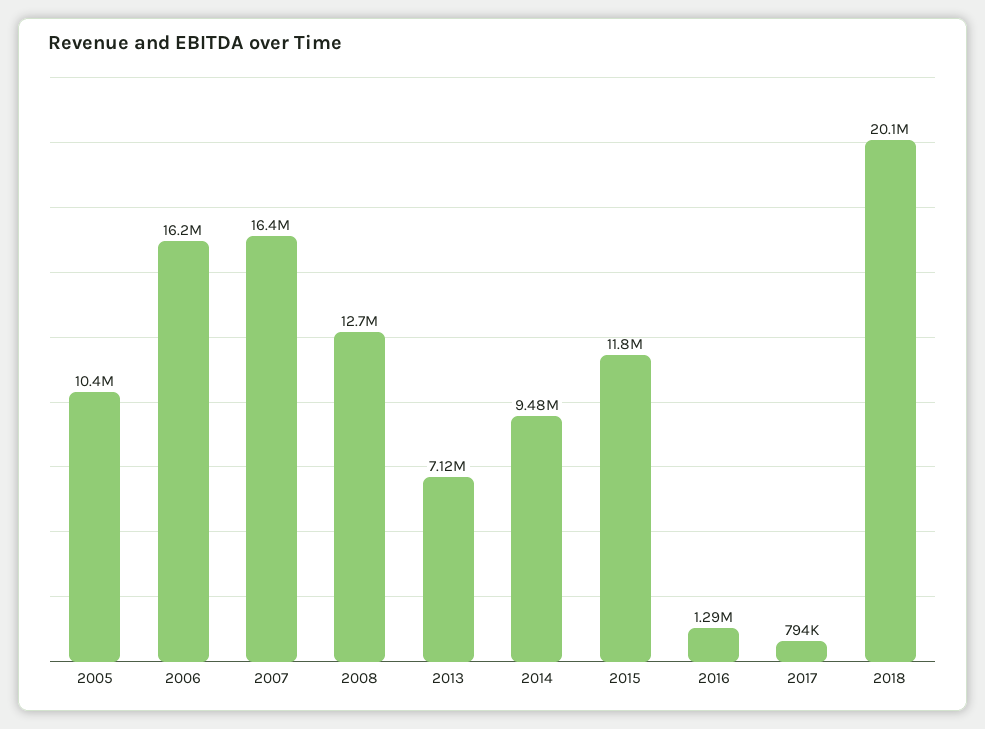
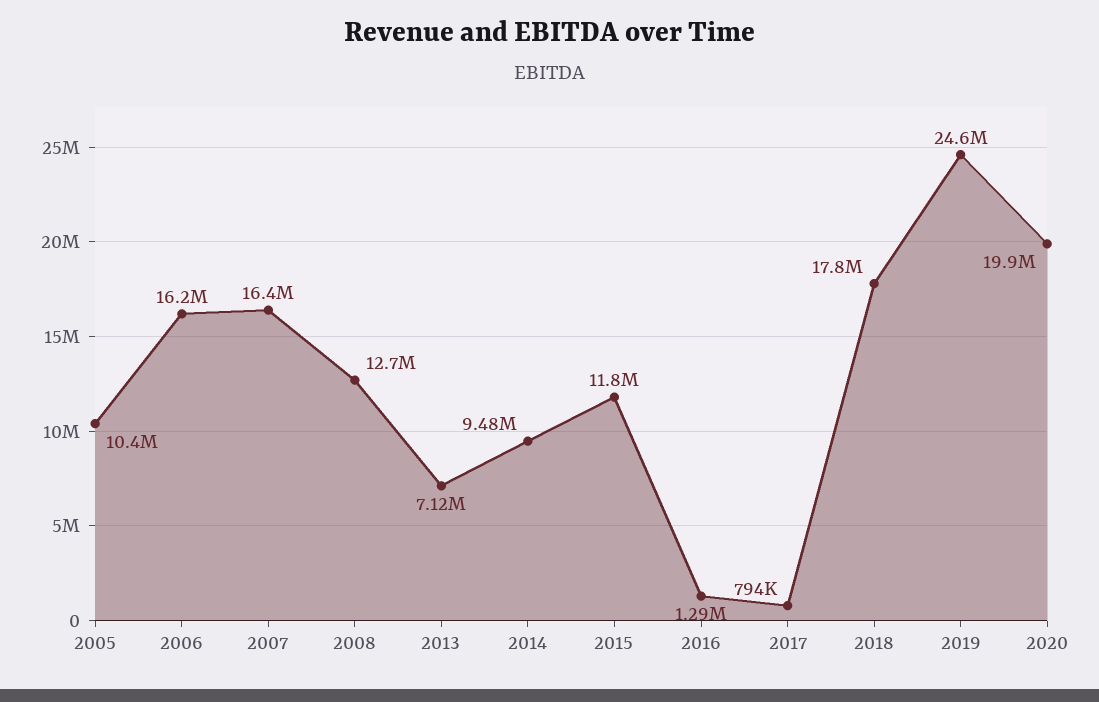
2018: 20100000 -> 17800000
2019: none -> 24600000
2020: none -> 19900000

